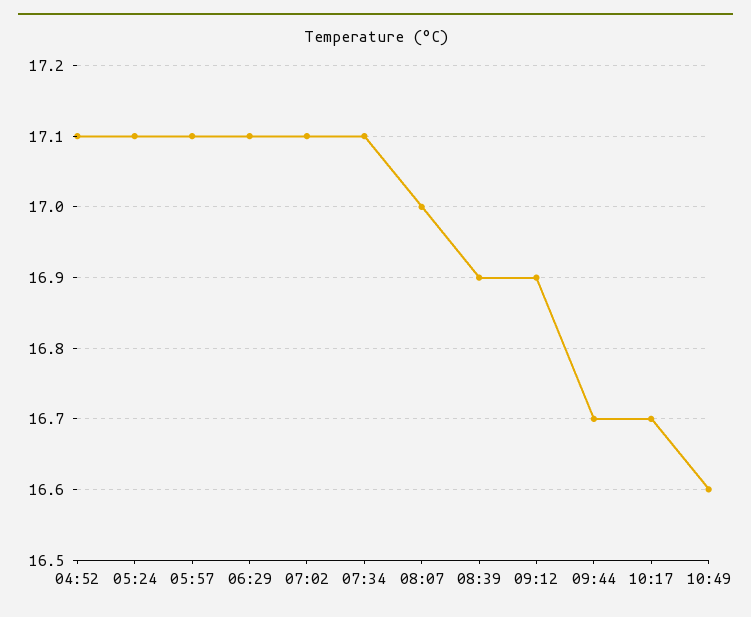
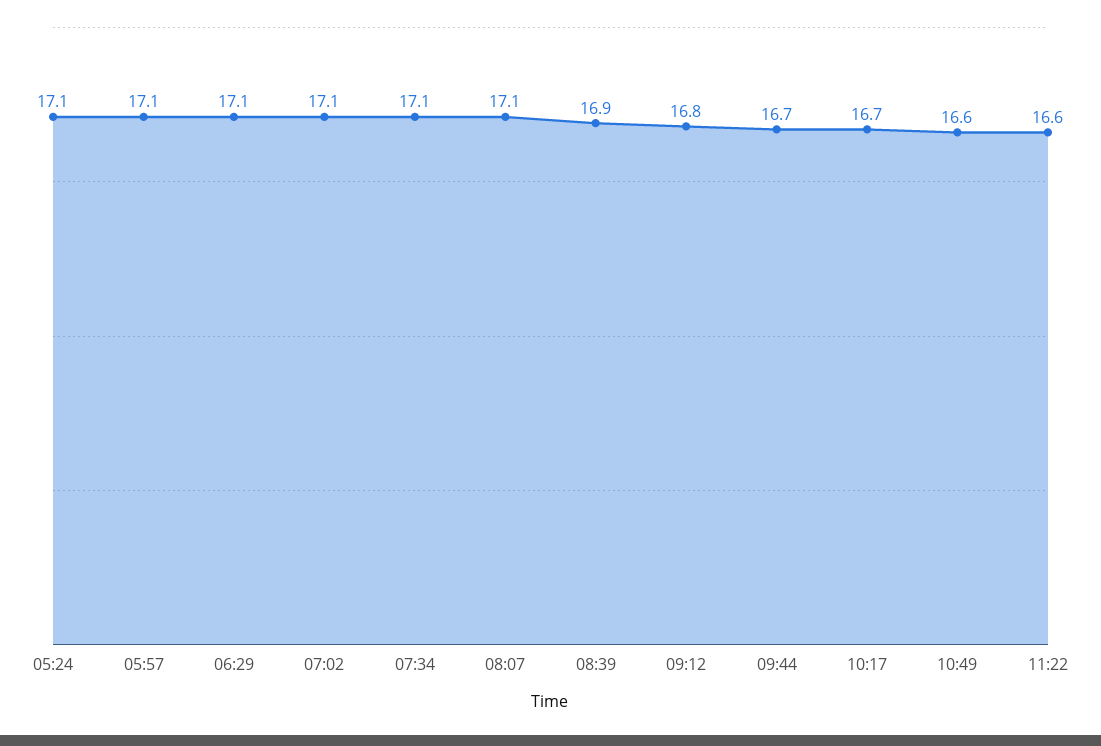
04:52: 17.1 -> none
08:07: 17 -> 17.1
09:12: 16.9 -> 16.8
11:22: none -> 16.6

